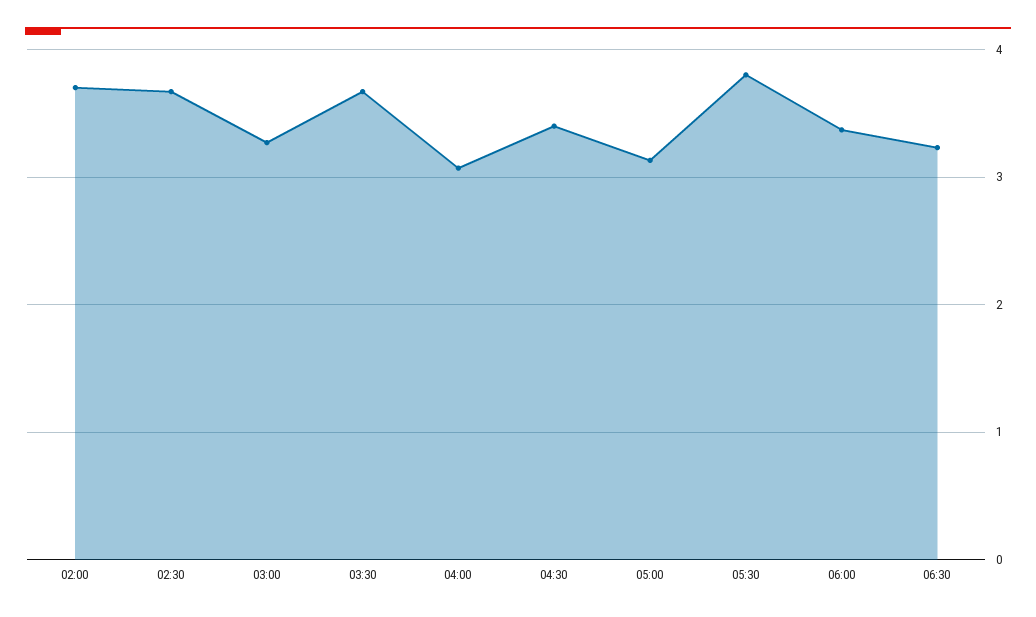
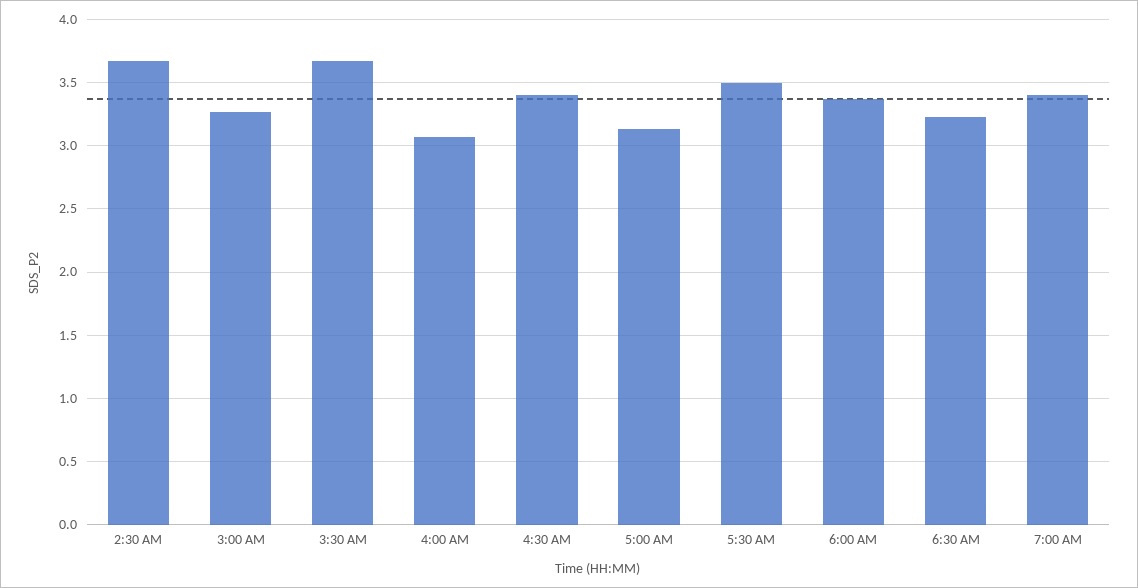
02:00: 3.7 -> none
05:30: 3.8 -> 3.5
7:00 AM: none -> 3.4

